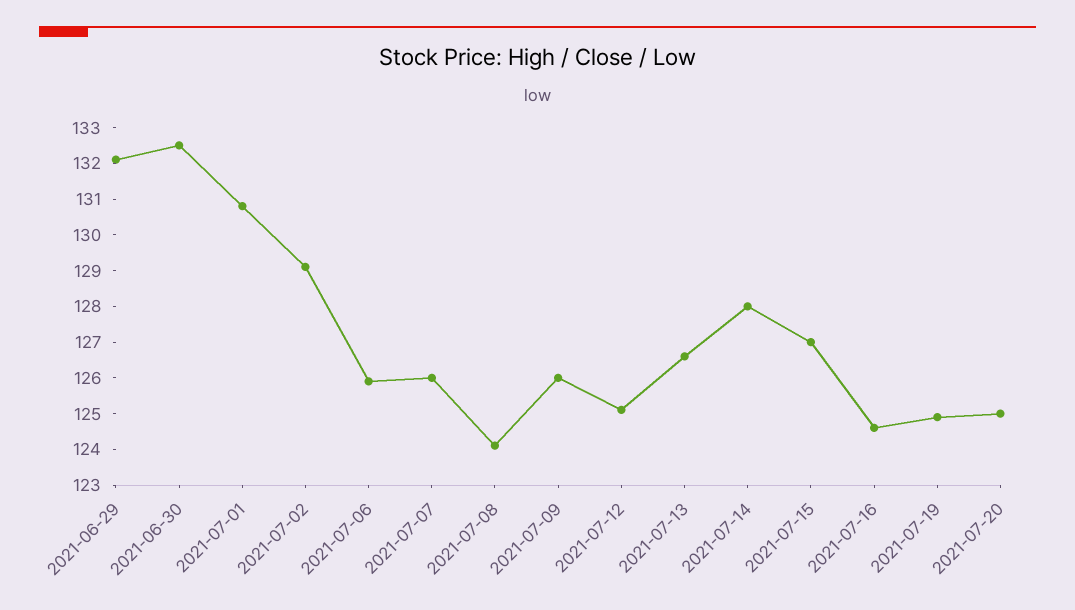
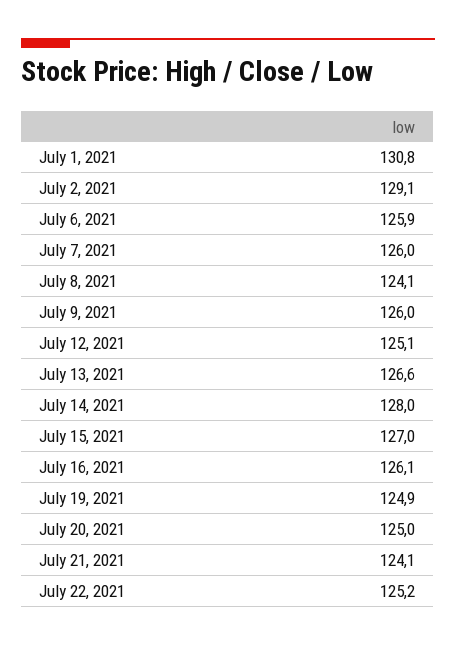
2021-06-29: 132 -> none
2021-06-30: 132.5 -> none
2021-07-16: 124.5 -> 126.1
July 21, 2021: none -> 124.1
July 22, 2021: none -> 125.2

